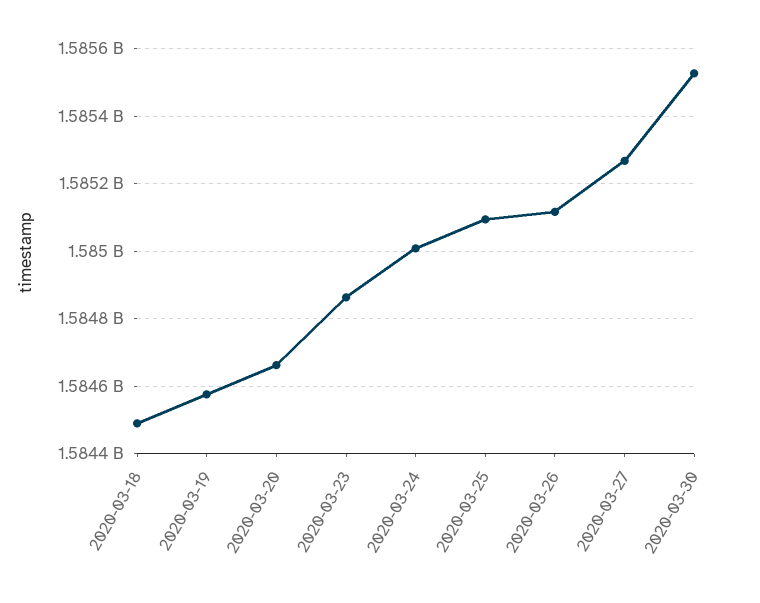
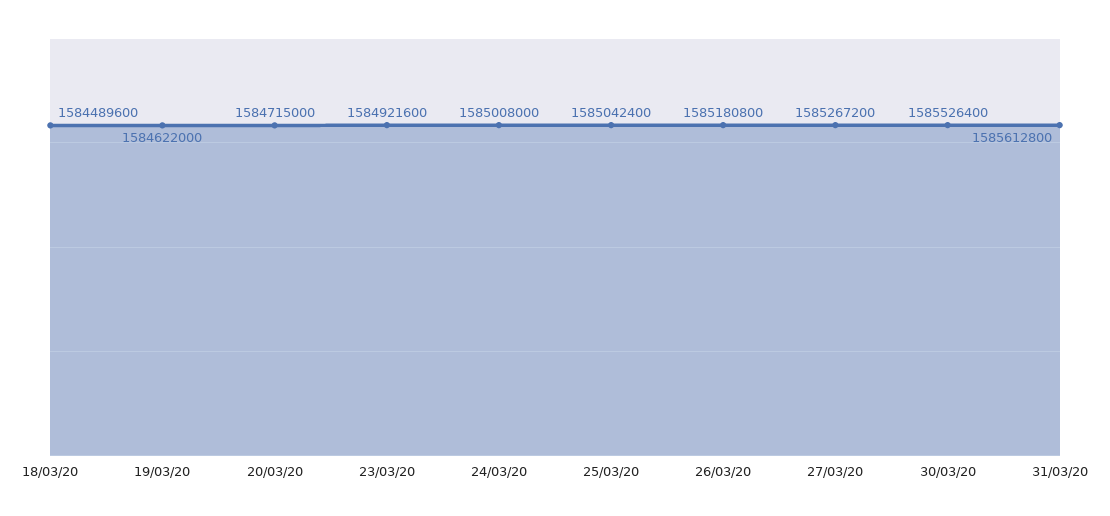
2020-03-19: 1584580000 -> 1584622000
2020-03-20: 1584660000 -> 1584715000
2020-03-23: 1584860000 -> 1584921600
2020-03-25: 1585100000 -> 1585042400
2020-03-26: 1585120000 -> 1585180800
31/03/20: none -> 1585612800

